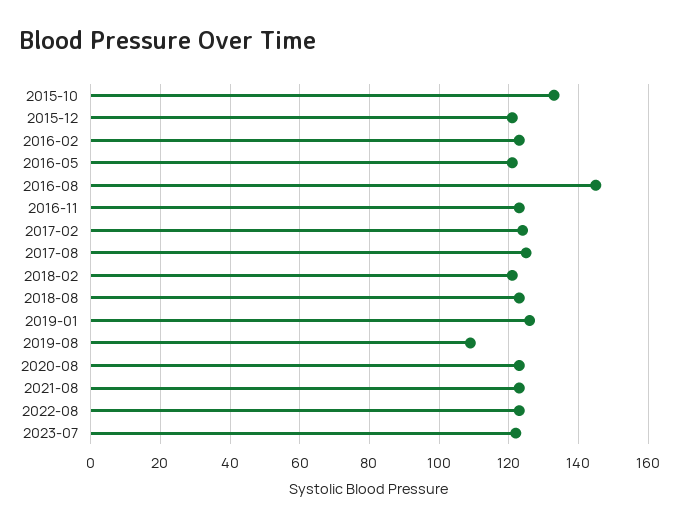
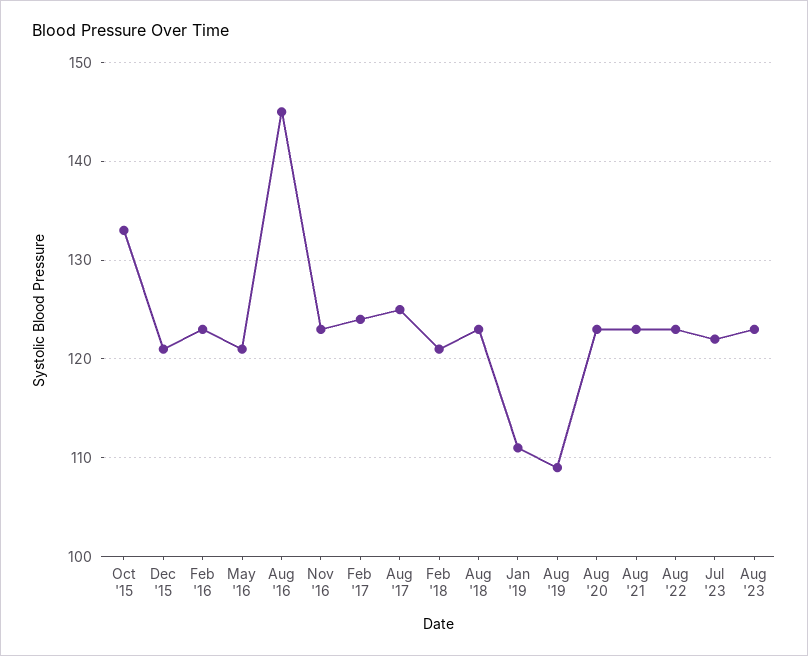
2019-01: 125 -> 111
Aug '23: none -> 123

